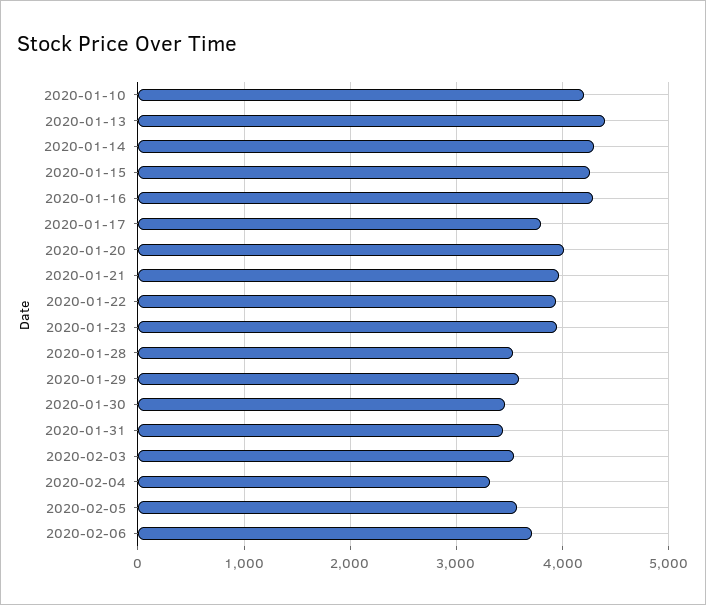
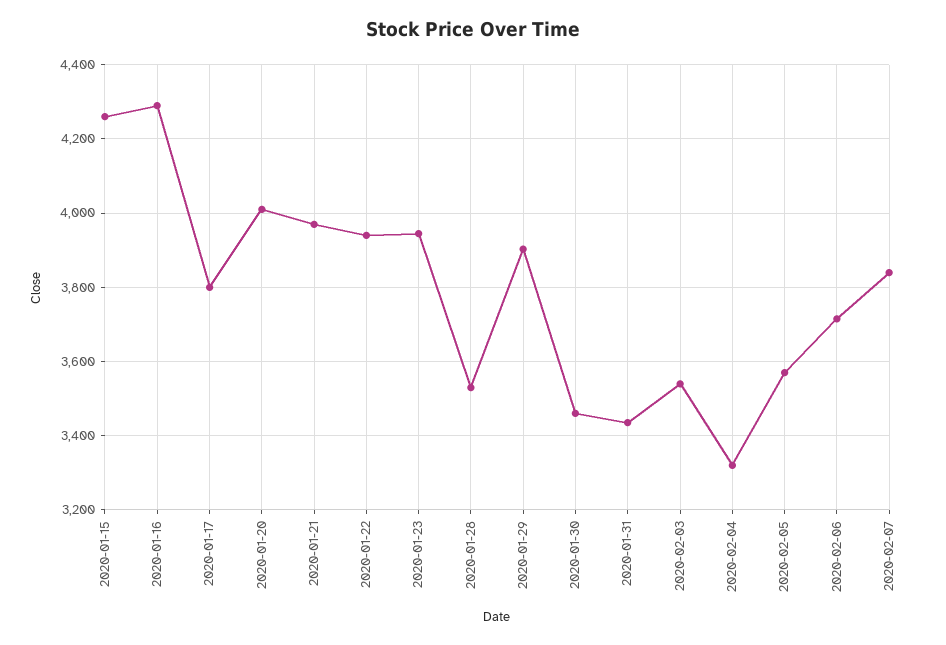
2020-01-10: 4200 -> none
2020-01-13: 4400 -> none
2020-01-14: 4300 -> none
2020-01-29: 3600 -> 3900
2020-02-07: none -> 3840

